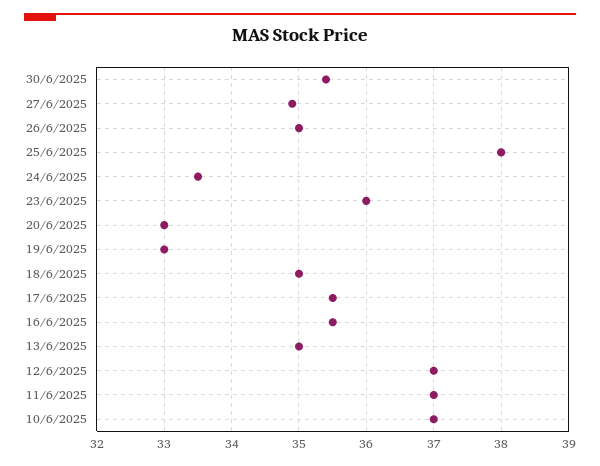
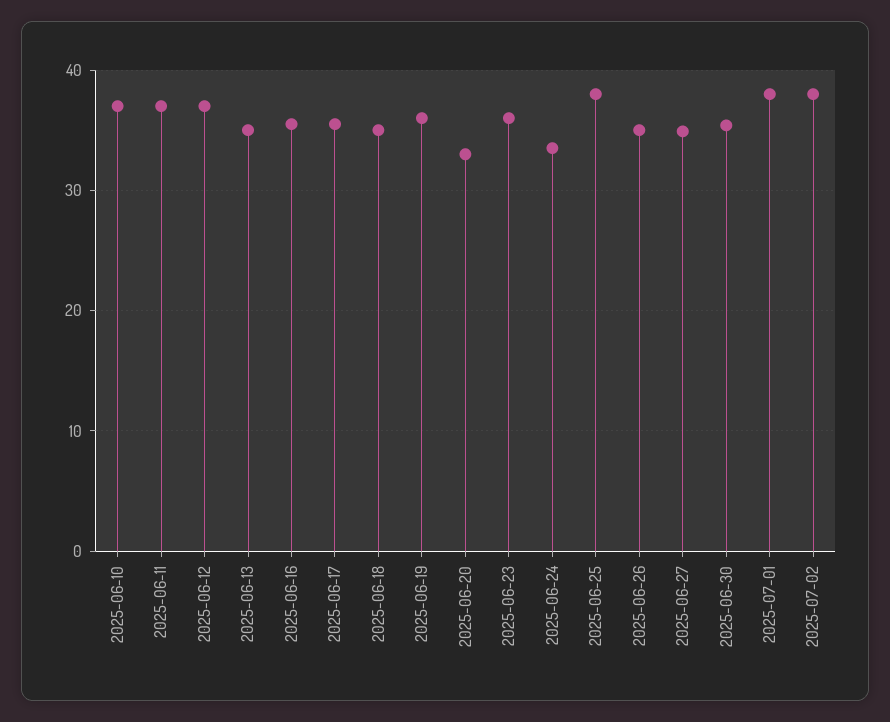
19/6/2025: 33 -> 36
2025-07-01: none -> 38
2025-07-02: none -> 38

